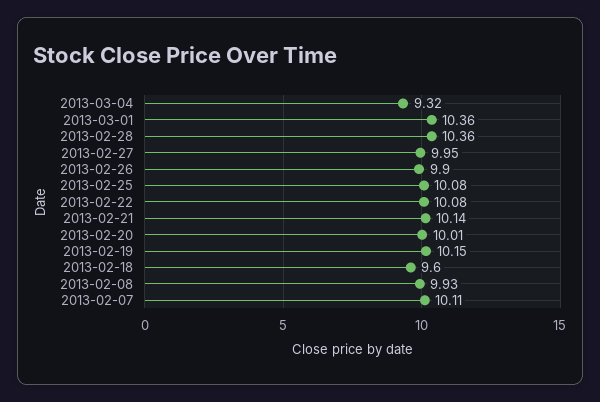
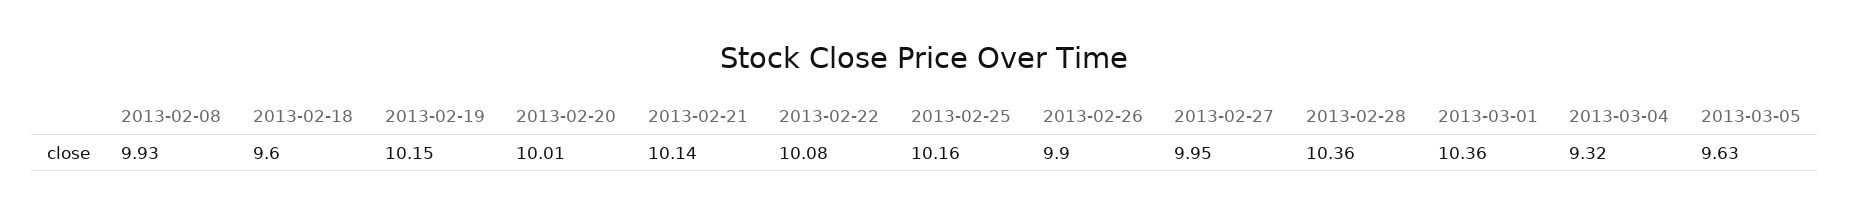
2013-02-25: 10.08 -> 10.16
2013-02-07: 10.11 -> none
2013-03-05: none -> 9.63

